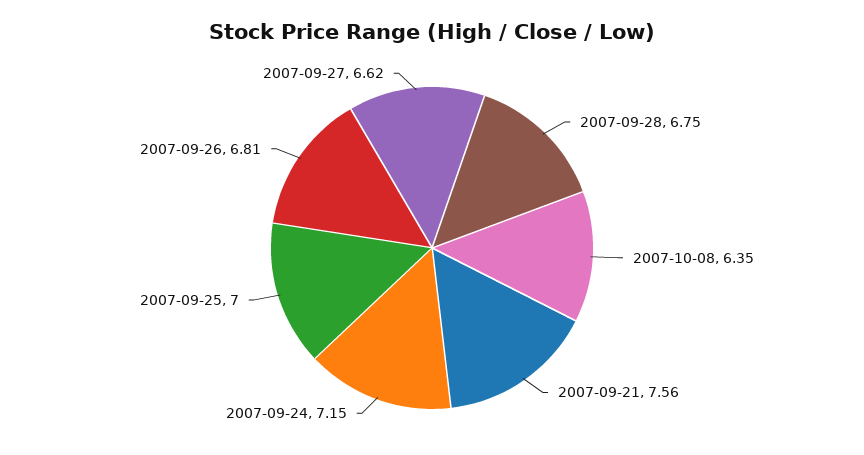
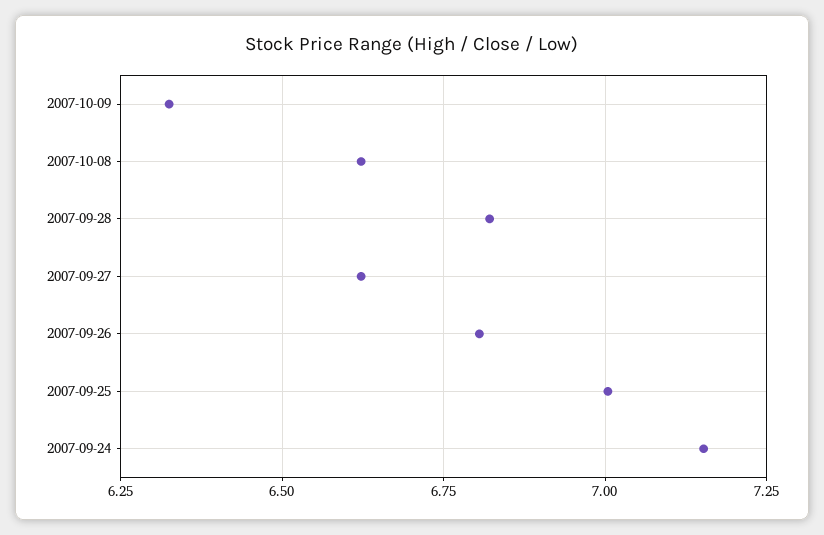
2007-09-28: 6.75 -> 6.825
2007-10-08: 6.35 -> 6.625
2007-09-21: 7.56 -> none
2007-10-09: none -> 6.325

